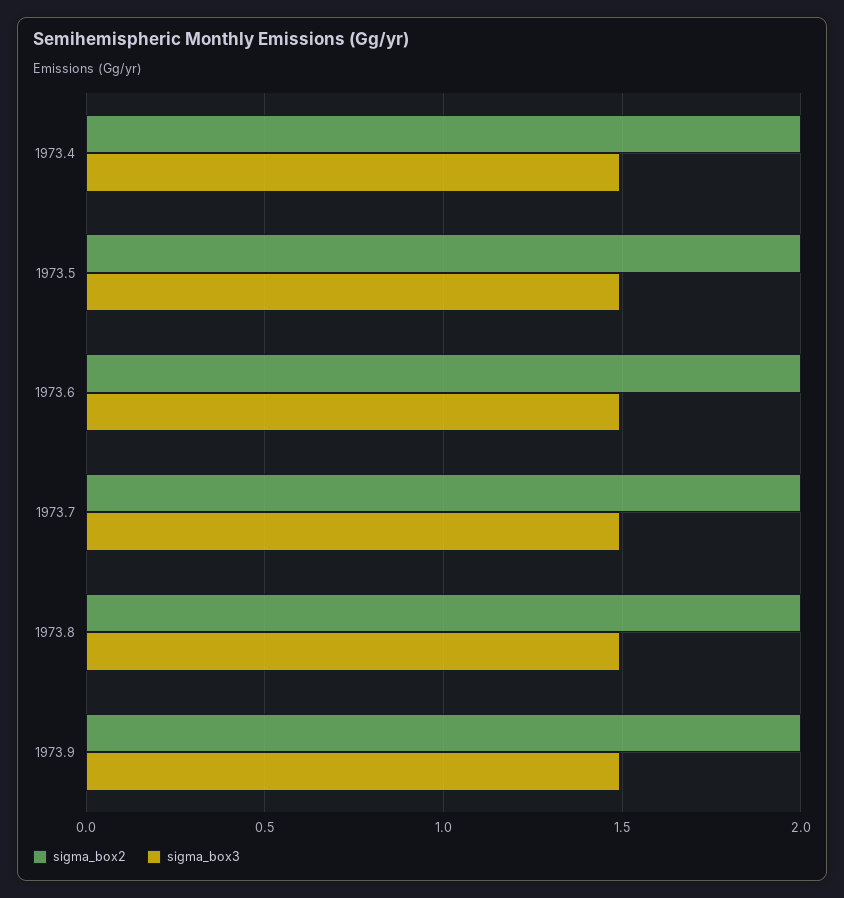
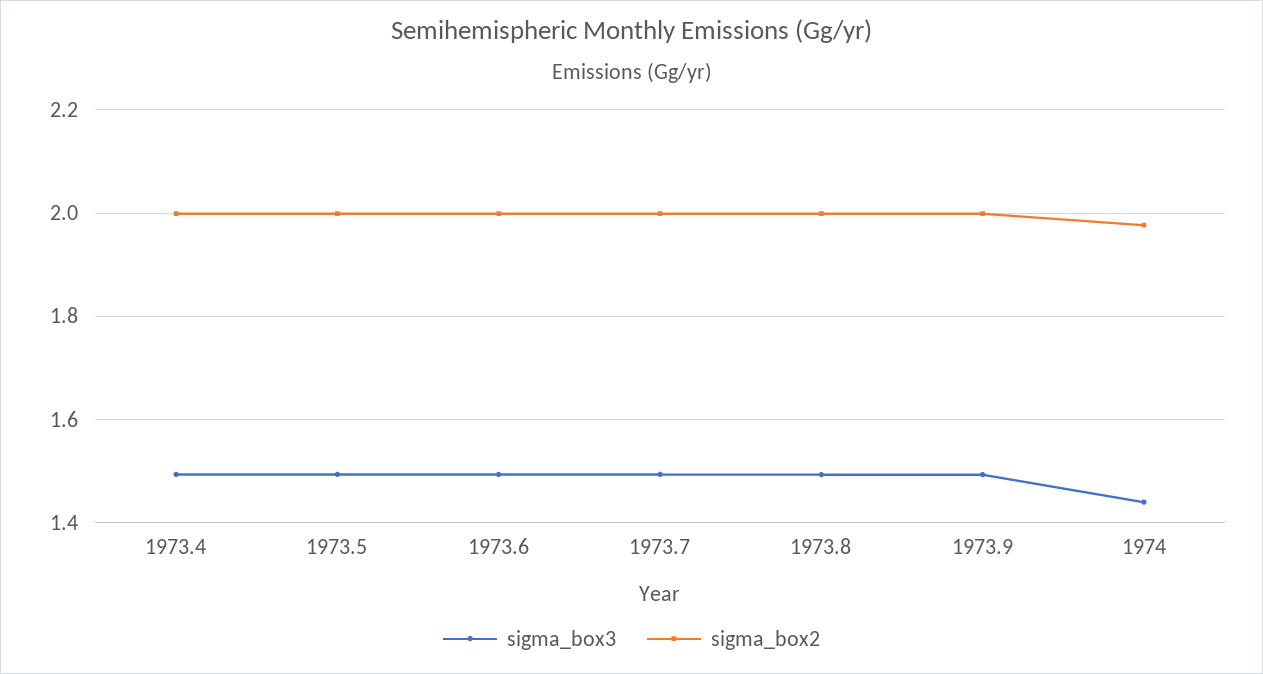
sigma_box3, 1974: none -> 1.44
sigma_box2, 1974: none -> 1.98

